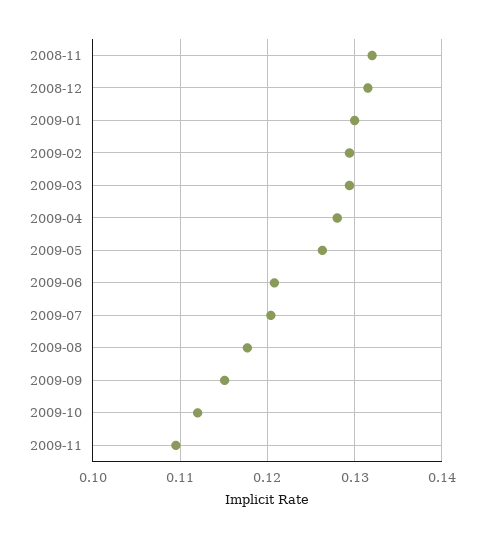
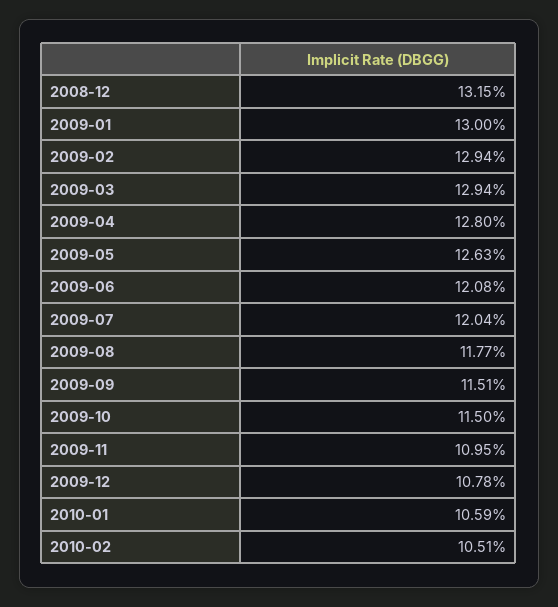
2008-11: 0.132 -> none
2009-10: 0.112 -> 0.115
2009-12: none -> 0.1078
2010-01: none -> 0.1059
2010-02: none -> 0.1051

